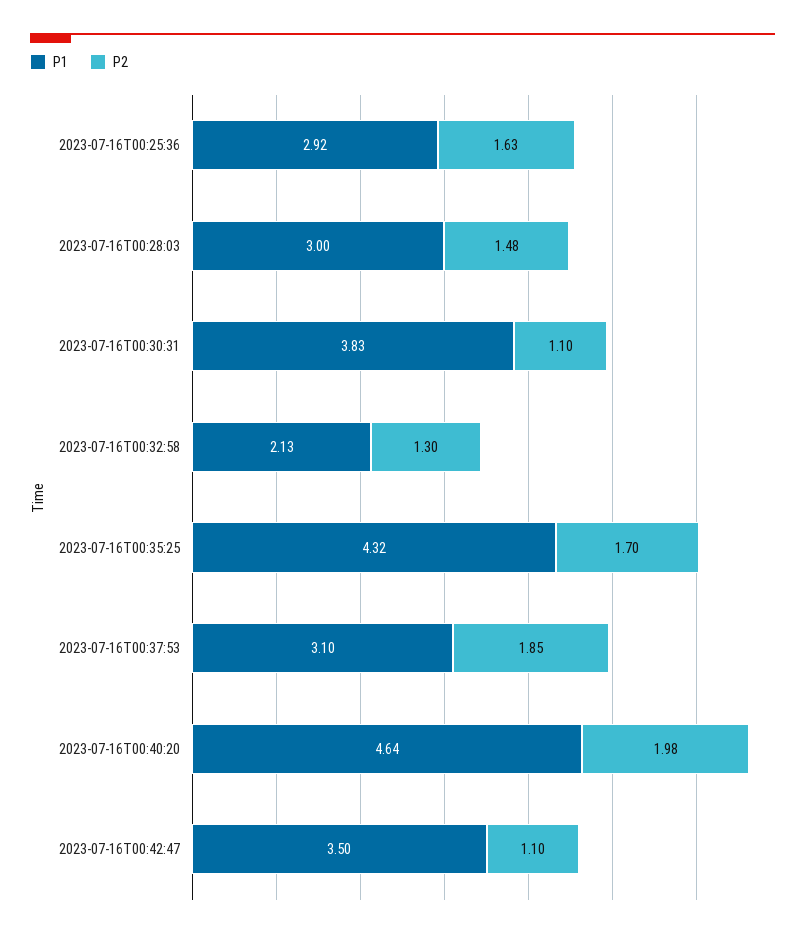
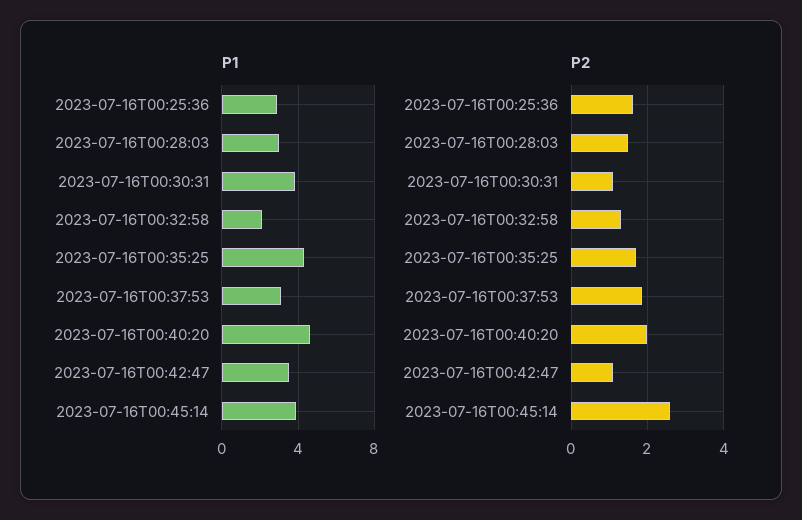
P1, 2023-07-16T00:45:14: none -> 4
P2, 2023-07-16T00:45:14: none -> 2.6

